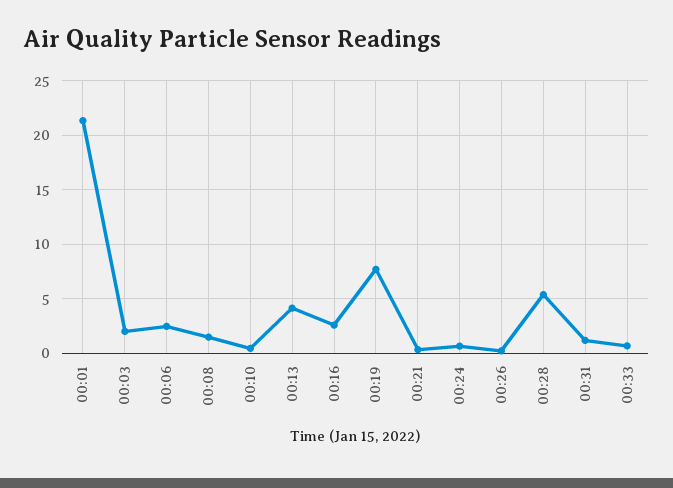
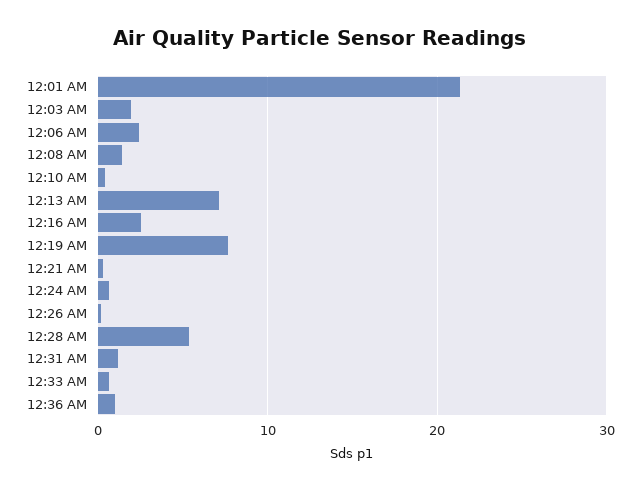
00:13: 4 -> 7
12:36 AM: none -> 1

